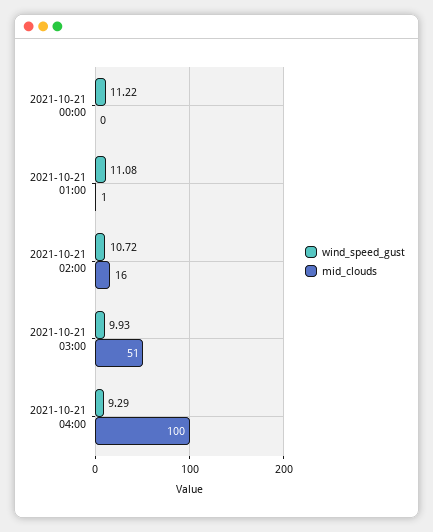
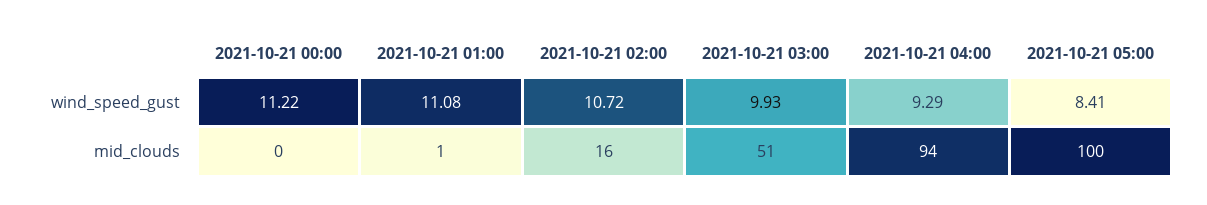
mid_clouds, 2021-10-21 04:00: 100 -> 94
wind_speed_gust, 2021-10-21 05:00: none -> 8.41
mid_clouds, 2021-10-21 05:00: none -> 100

